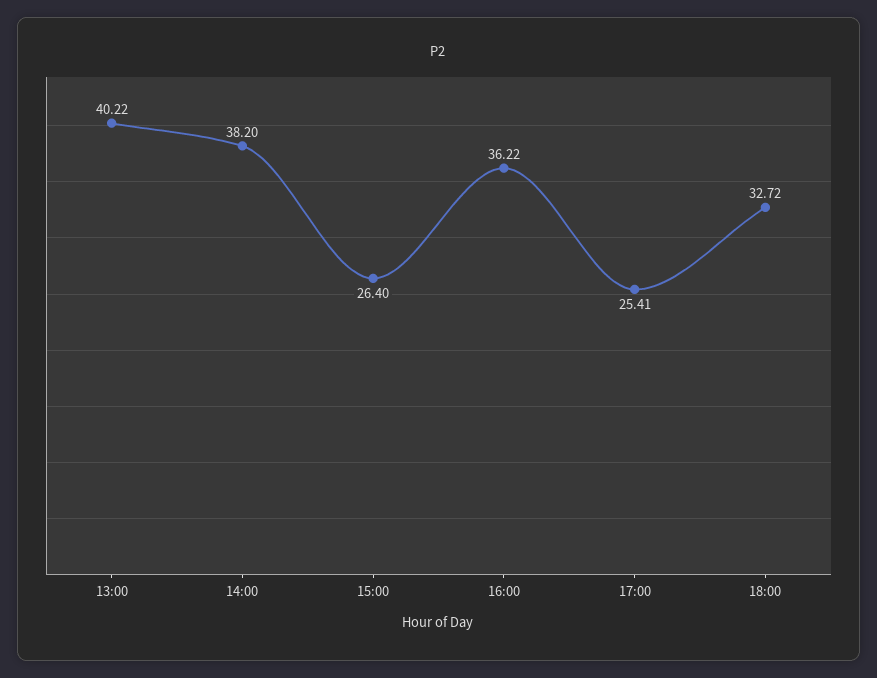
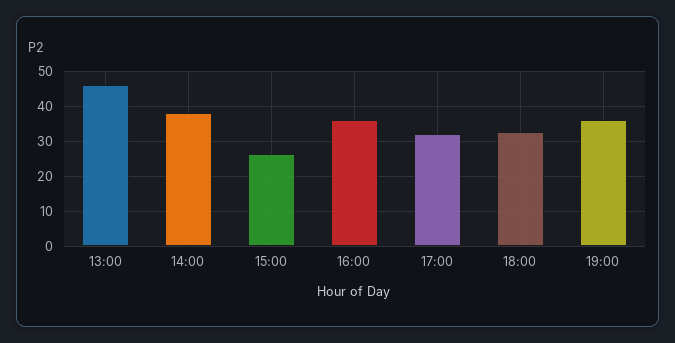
13:00: 40.22 -> 46
17:00: 25.41 -> 32
19:00: none -> 36

